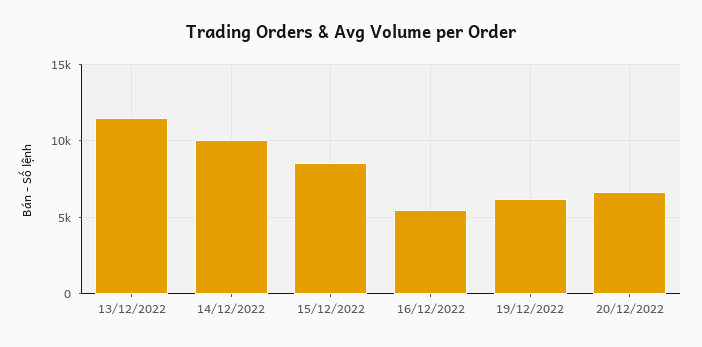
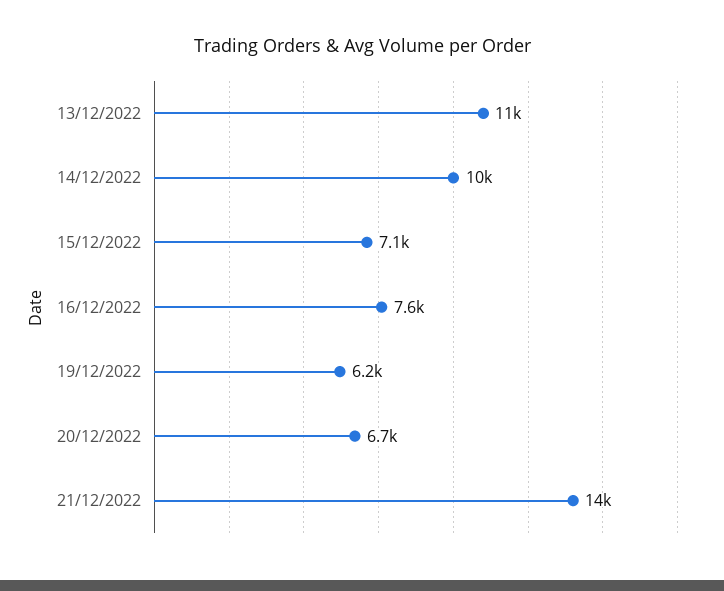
15/12/2022: 8500 -> 7100
16/12/2022: 5500 -> 7600
21/12/2022: none -> 14000

